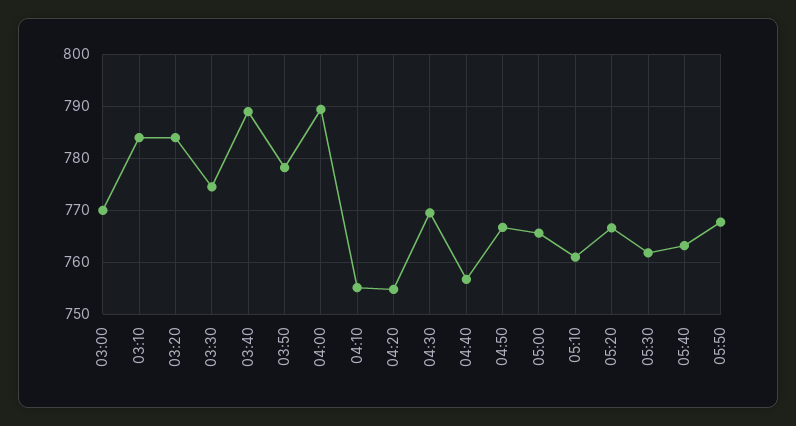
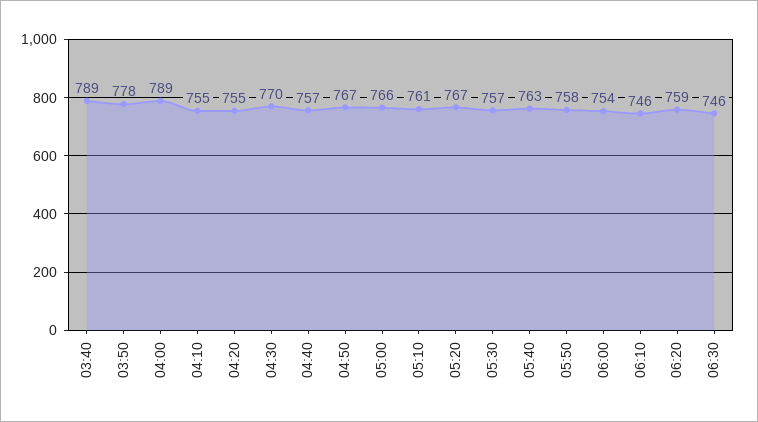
03:00: 770 -> none
03:10: 784 -> none
03:20: 784 -> none
03:30: 774 -> none
05:30: 762 -> 757
05:50: 768 -> 758
06:00: none -> 754
06:10: none -> 746
06:20: none -> 759
06:30: none -> 746

